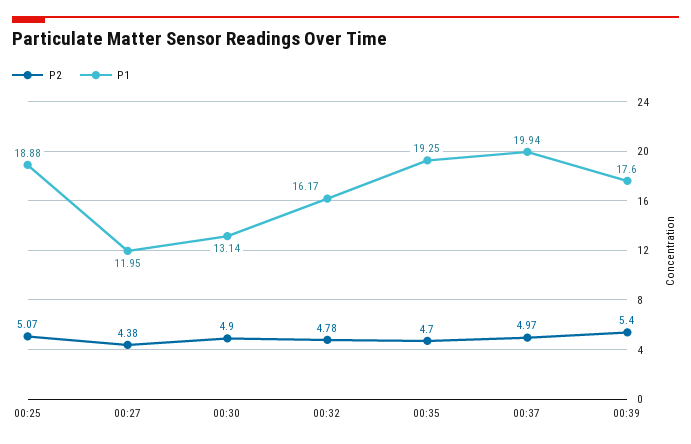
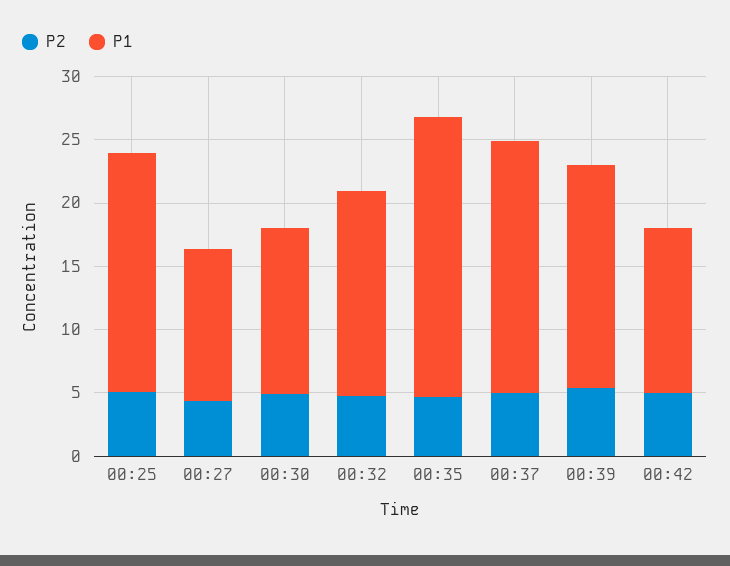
P1, 00:35: 19.25 -> 22
P2, 00:42: none -> 5
P1, 00:42: none -> 13

